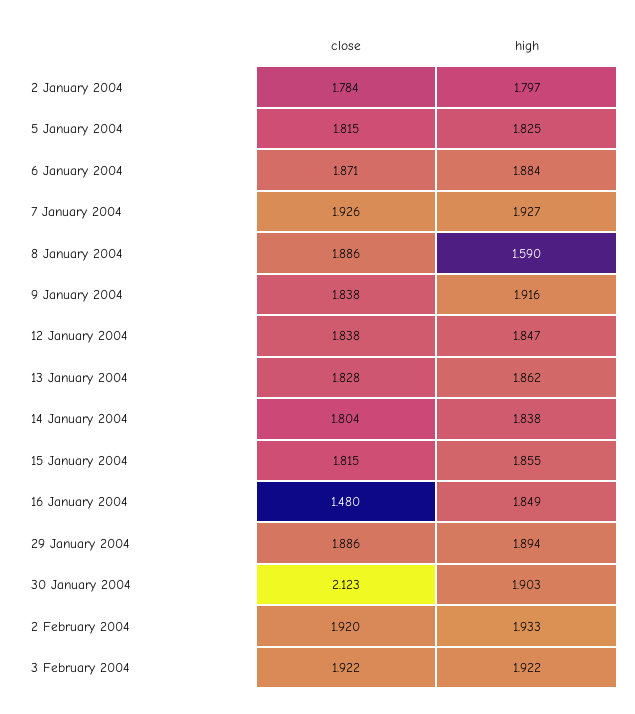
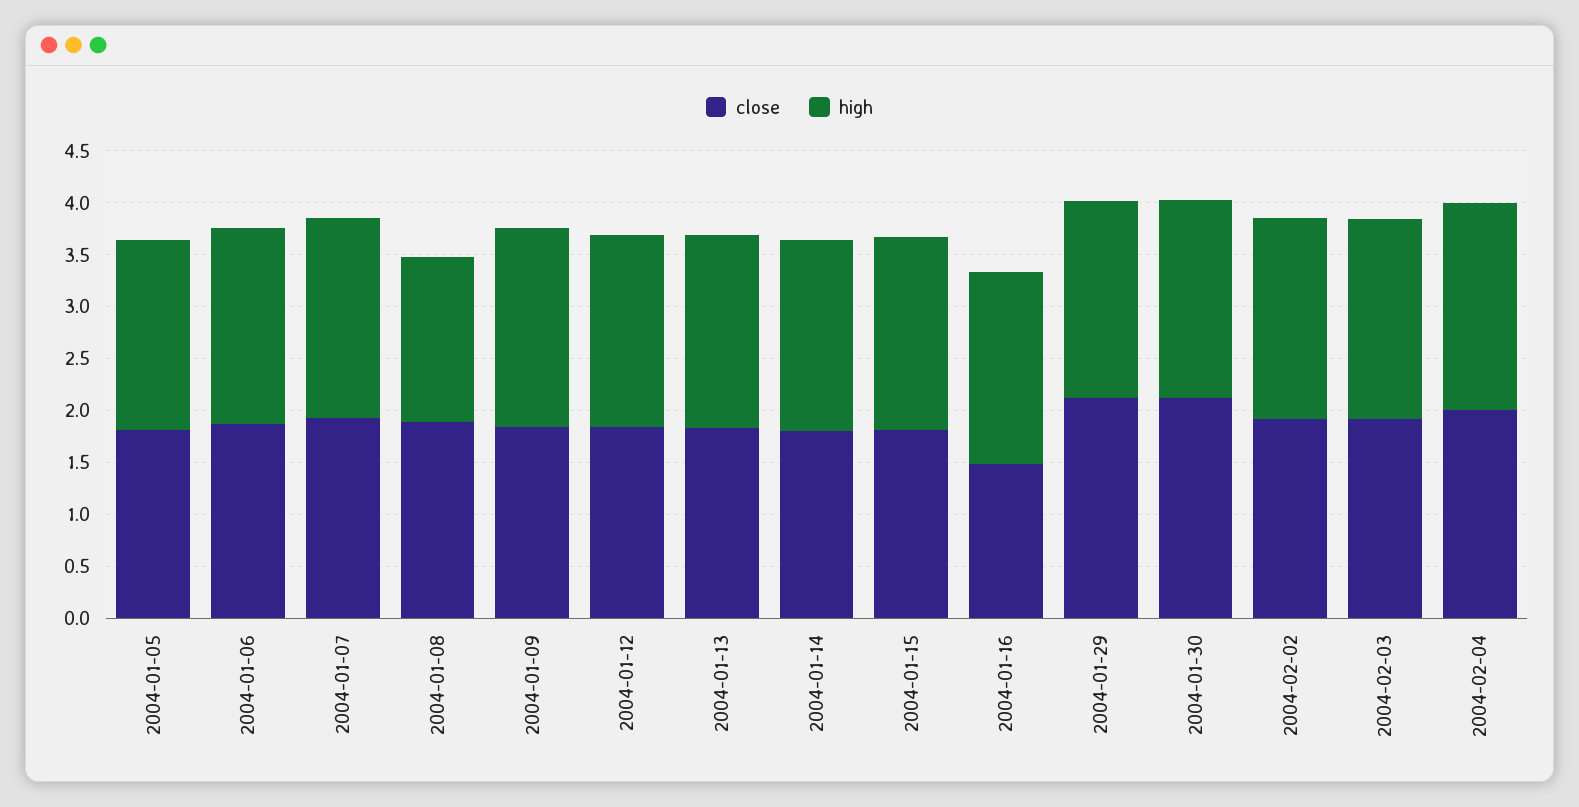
close, 2 January 2004: 1.784 -> none
high, 2 January 2004: 1.797 -> none
close, 29 January 2004: 1.886 -> 2.1
close, 2004-02-04: none -> 2
high, 2004-02-04: none -> 2

